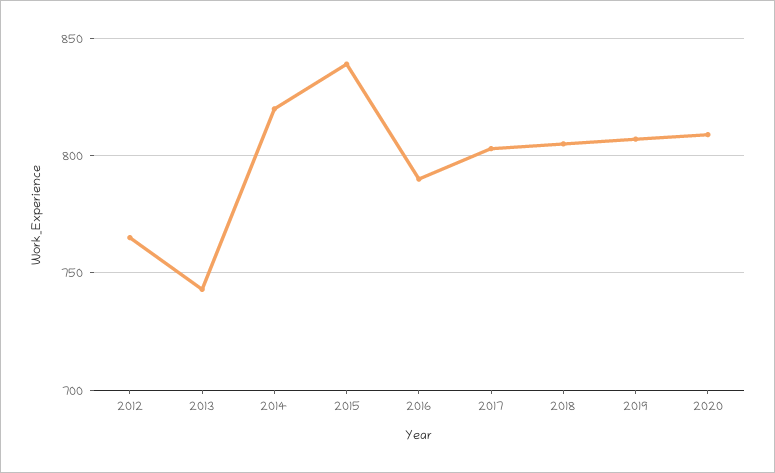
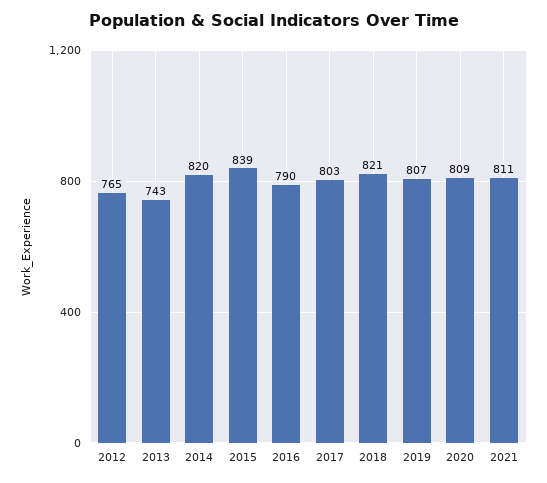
2018: 805 -> 821
2021: none -> 811

